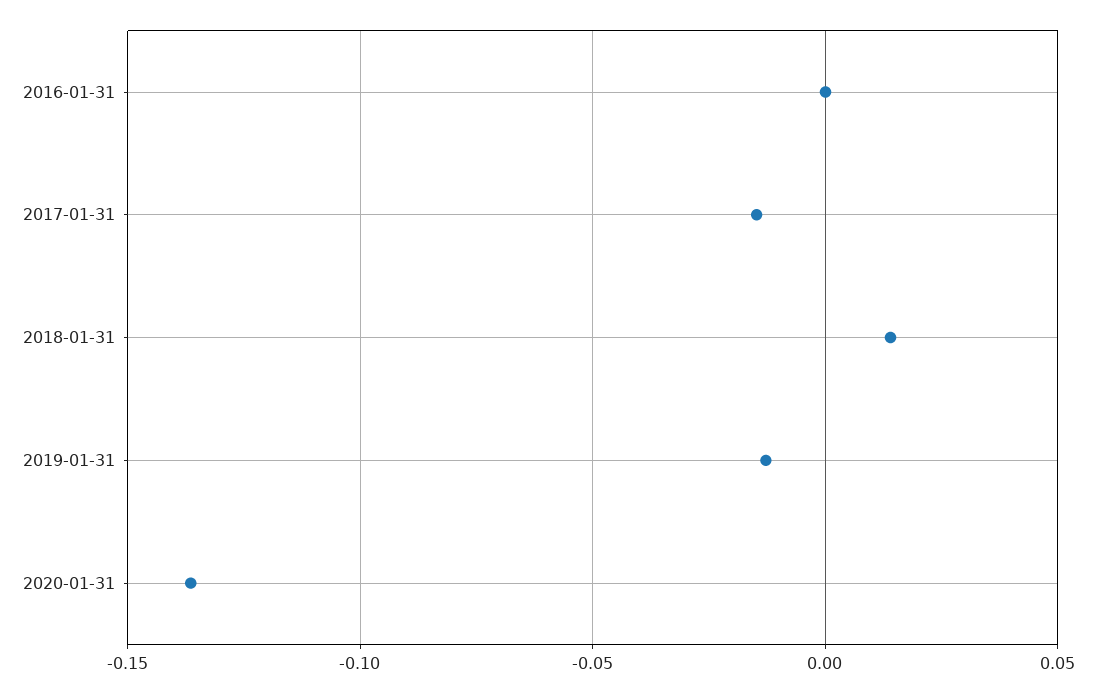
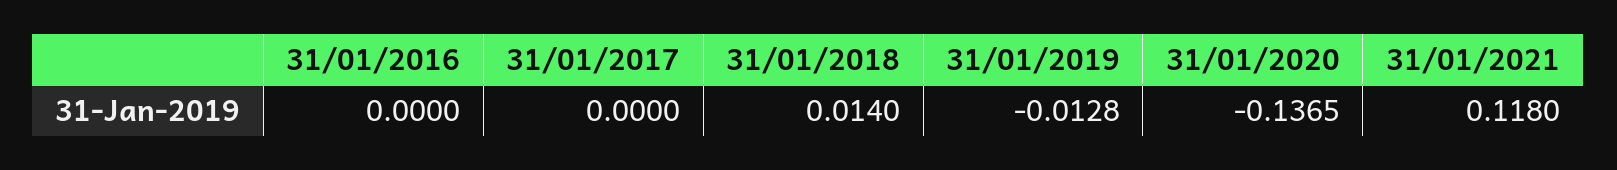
2017-01-31: -0.015 -> 0
31/01/2021: none -> 0.118

